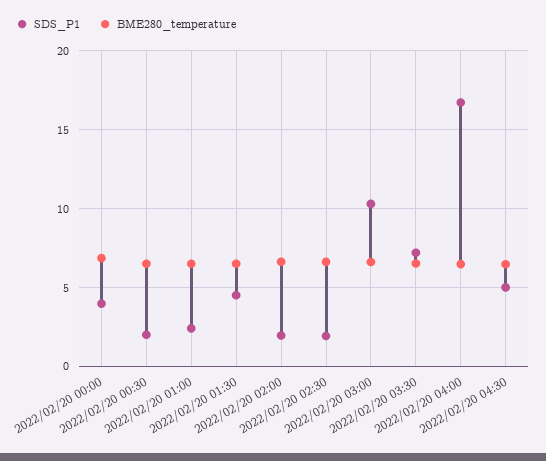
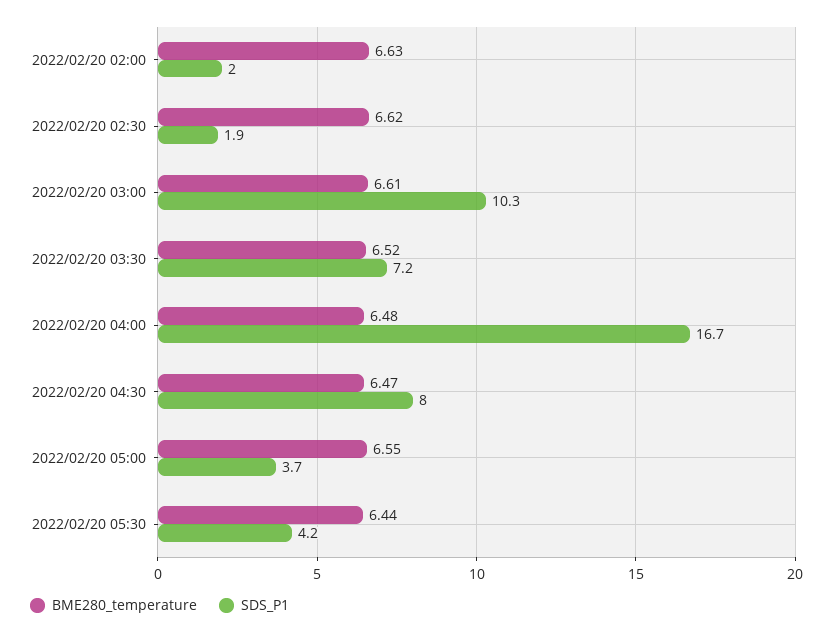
SDS_P1, 2022/02/20 00:00: 4 -> none
BME280_temperature, 2022/02/20 00:00: 7 -> none
SDS_P1, 2022/02/20 00:30: 2 -> none
BME280_temperature, 2022/02/20 00:30: 6.5 -> none
SDS_P1, 2022/02/20 01:00: 2.5 -> none
BME280_temperature, 2022/02/20 01:00: 6.5 -> none
SDS_P1, 2022/02/20 01:30: 4.5 -> none
BME280_temperature, 2022/02/20 01:30: 6.5 -> none
SDS_P1, 2022/02/20 04:30: 5 -> 8
BME280_temperature, 2022/02/20 05:00: none -> 6.55
SDS_P1, 2022/02/20 05:00: none -> 3.7
BME280_temperature, 2022/02/20 05:30: none -> 6.44
SDS_P1, 2022/02/20 05:30: none -> 4.2

